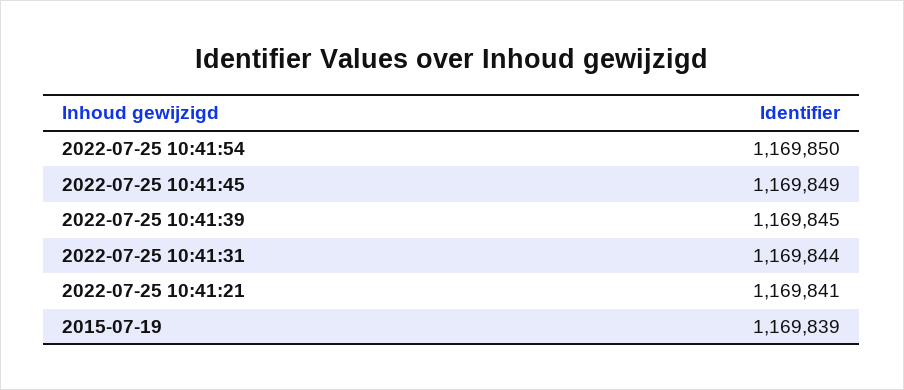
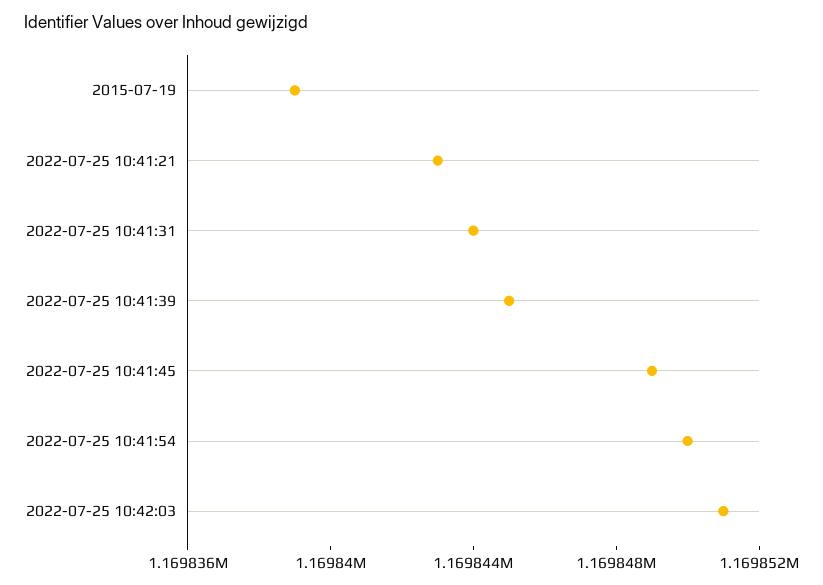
2022-07-25 10:41:21: 1169841 -> 1169843
2022-07-25 10:42:03: none -> 1169851

